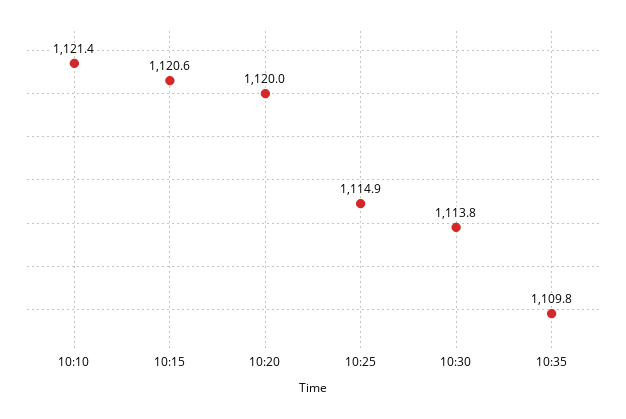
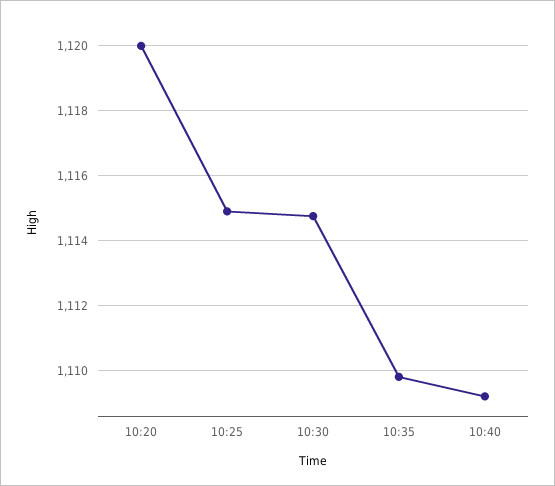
10:10: 1121.4 -> none
10:15: 1120.6 -> none
10:30: 1113.8 -> 1114.8
10:40: none -> 1109.2

